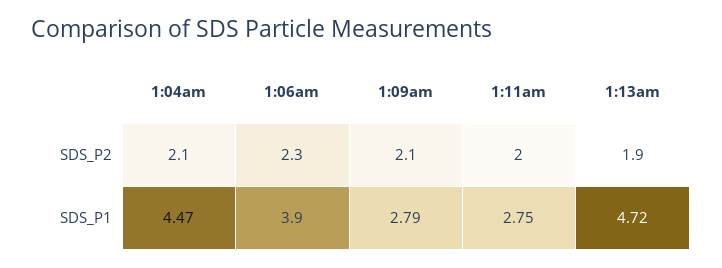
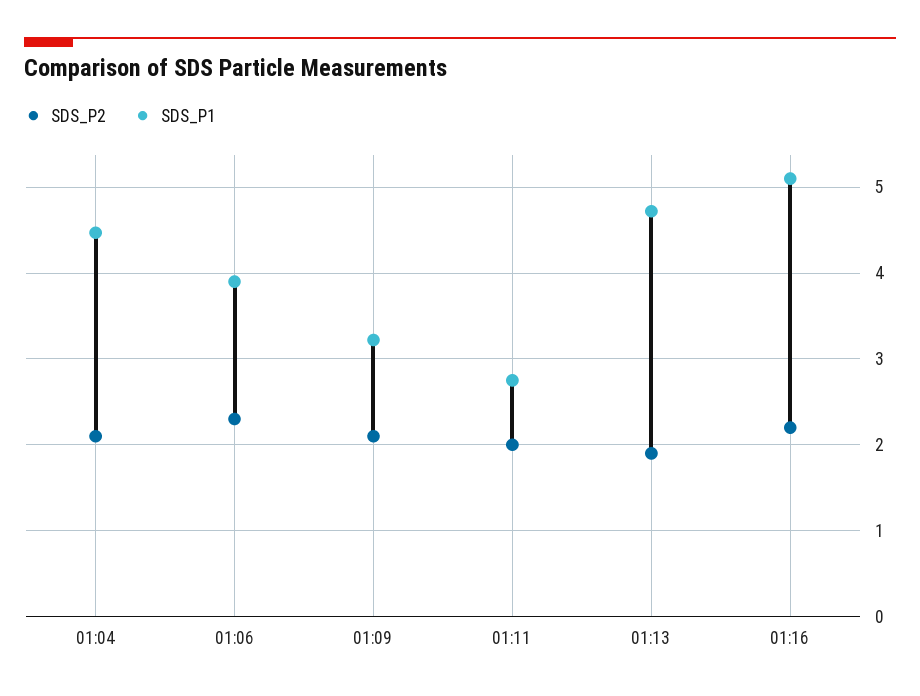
SDS_P1, 1:09am: 2.79 -> 3.2
SDS_P2, 01:16: none -> 2.2
SDS_P1, 01:16: none -> 5.1

